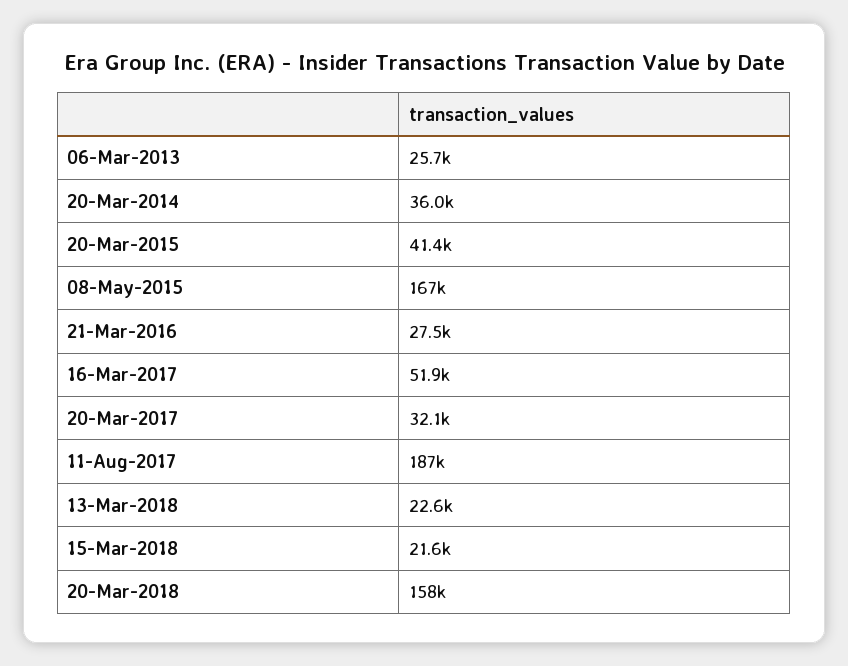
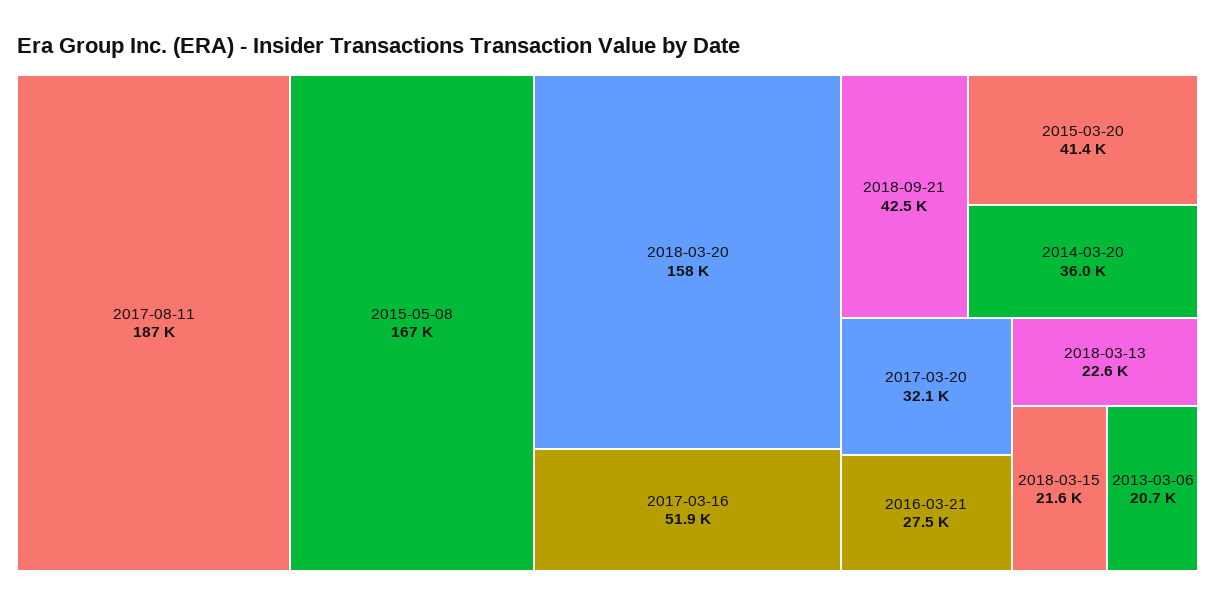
06-Mar-2013: 25700 -> 20700
2018-09-21: none -> 42500

